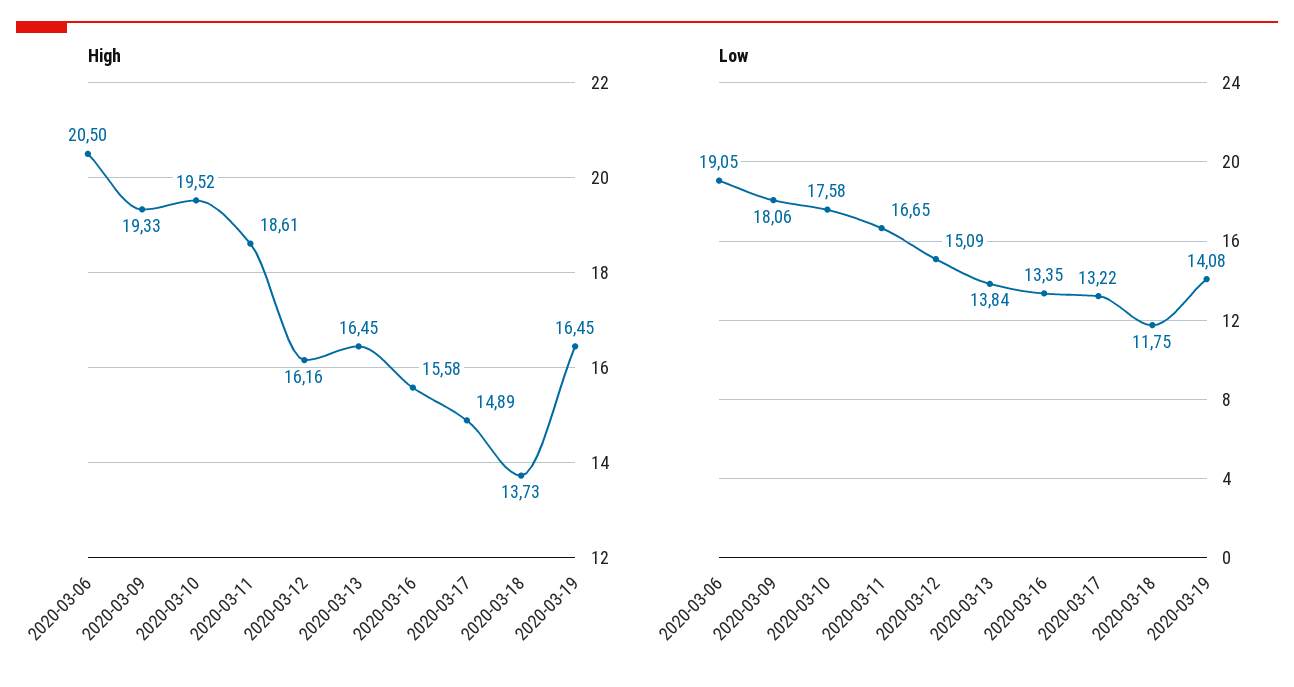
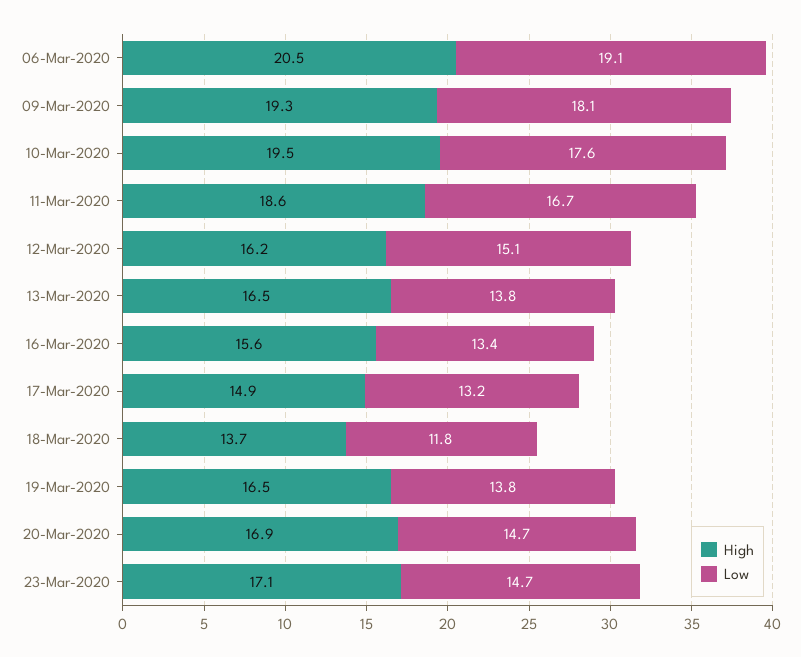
Low, 2020-03-19: 14.08 -> 13.8
High, 20-Mar-2020: none -> 16.9
Low, 20-Mar-2020: none -> 14.7
High, 23-Mar-2020: none -> 17.1
Low, 23-Mar-2020: none -> 14.7

